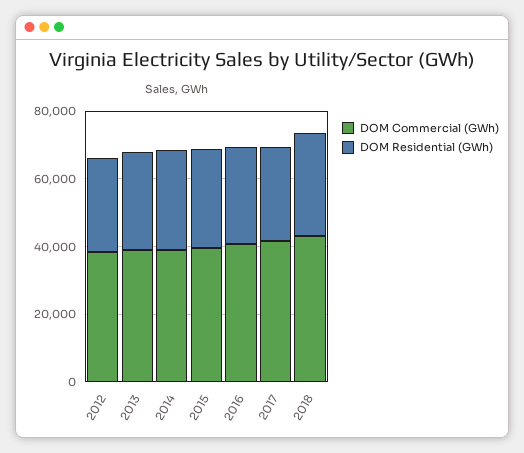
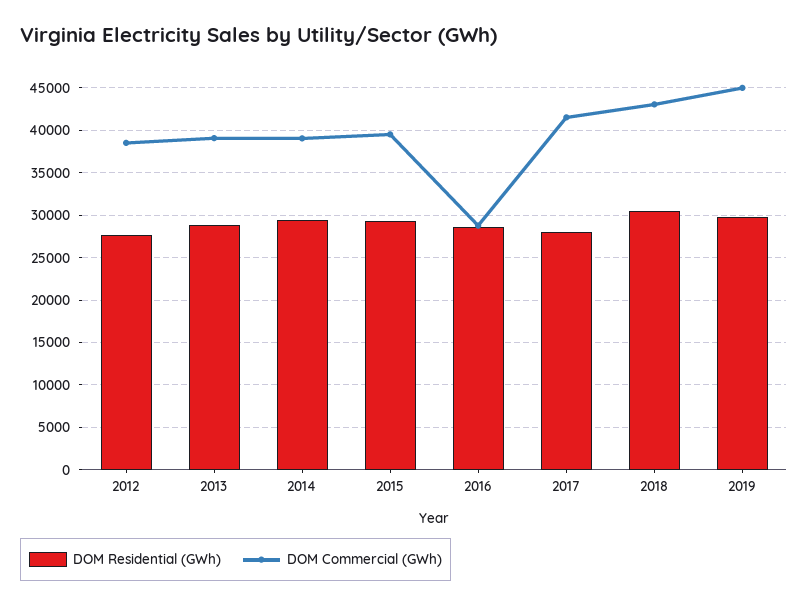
DOM Commercial (GWh), 2016: 40000 -> 29000
DOM Residential (GWh), 2019: none -> 30000
DOM Commercial (GWh), 2019: none -> 45000

